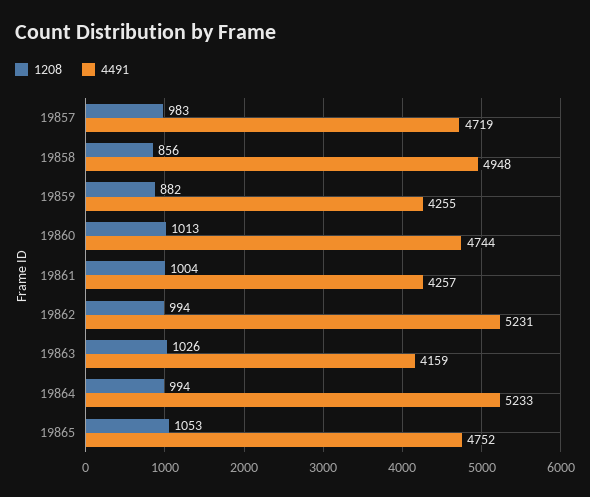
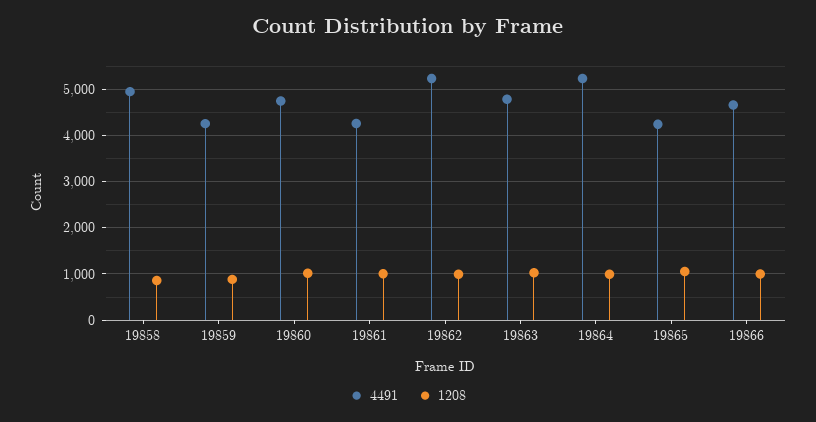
1208, 19857: 983 -> none
4491, 19857: 4719 -> none
4491, 19863: 4159 -> 4800
4491, 19865: 4752 -> 4200
4491, 19866: none -> 4600
1208, 19866: none -> 1000

